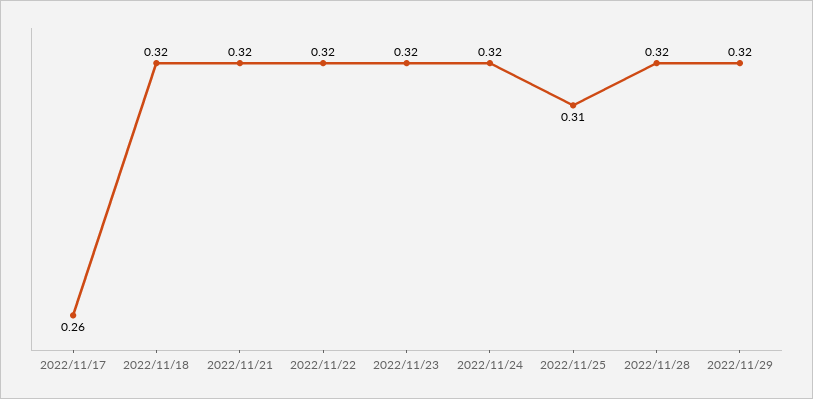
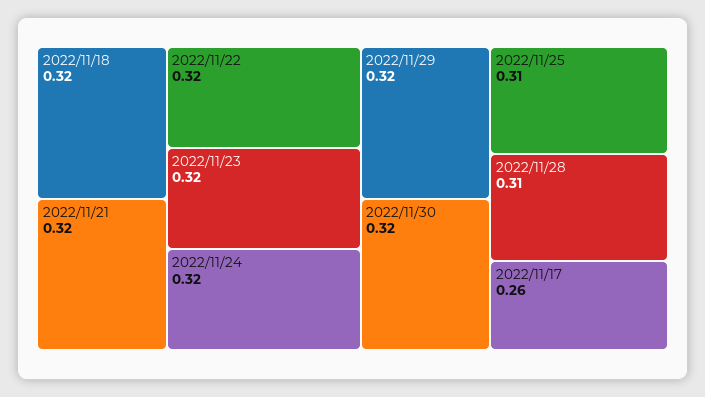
2022/11/28: 0.32 -> 0.31
2022/11/30: none -> 0.32

